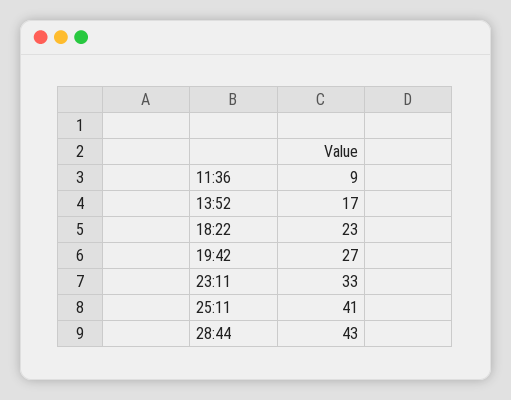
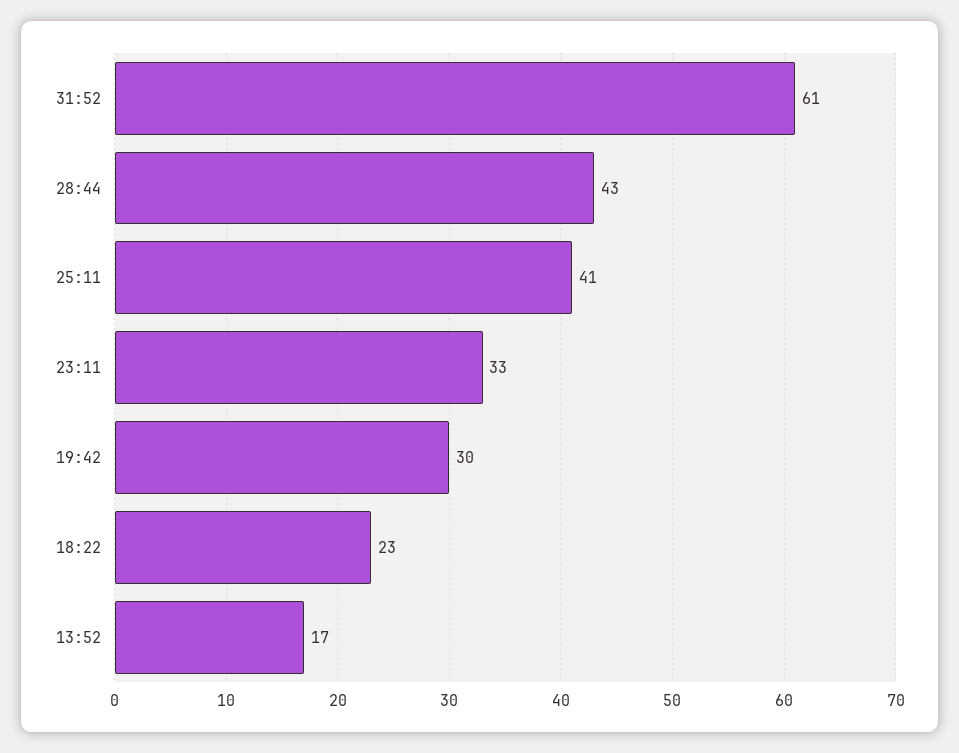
11:36: 9 -> none
19:42: 27 -> 30
31:52: none -> 61

